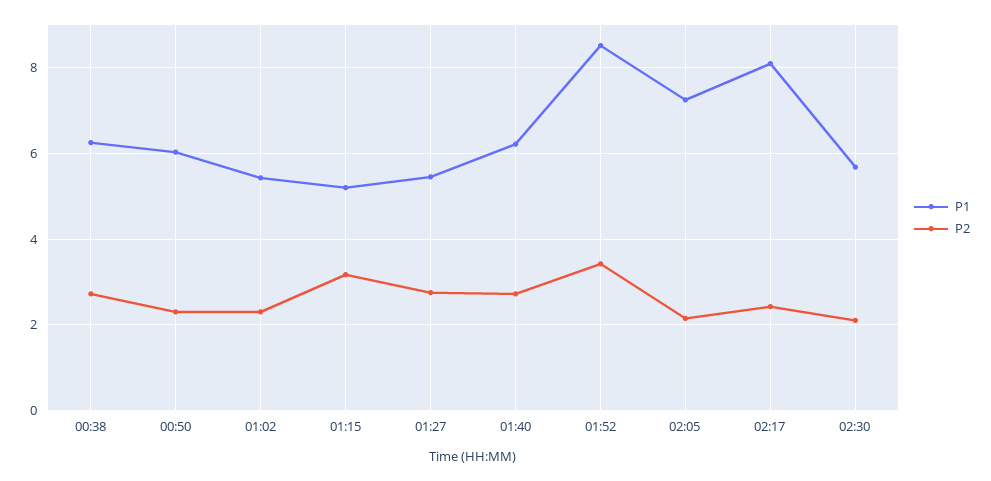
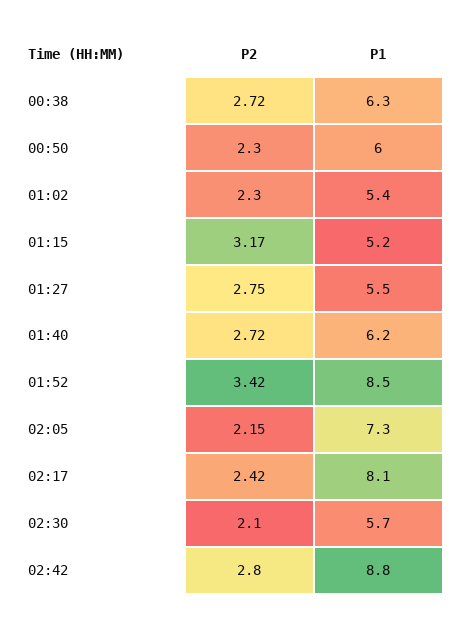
P2, 02:42: none -> 2.8
P1, 02:42: none -> 8.8

